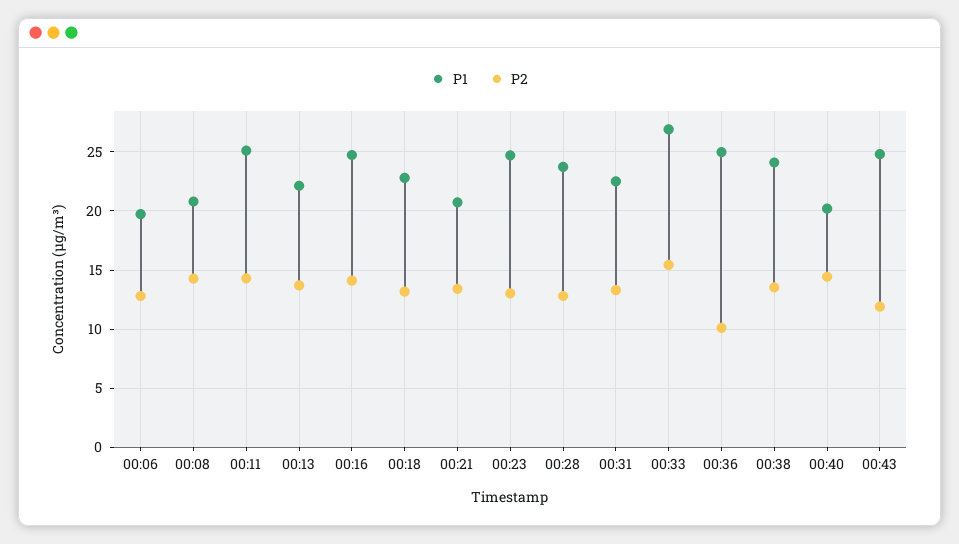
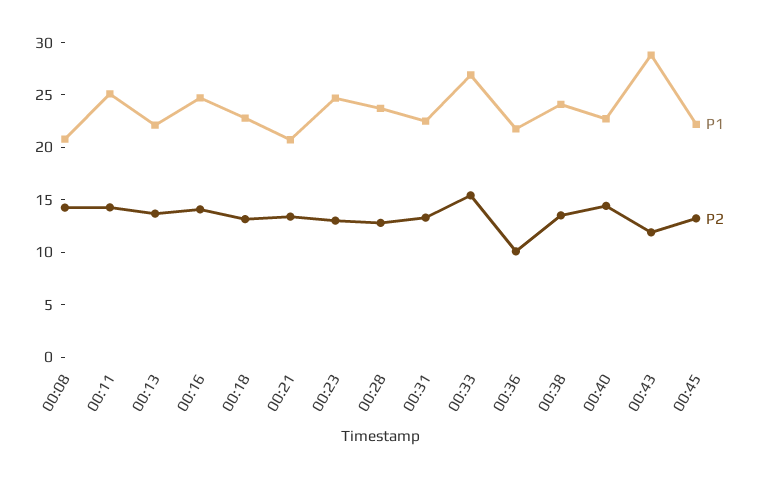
P1, 00:06: 20 -> none
P2, 00:06: 13 -> none
P1, 00:36: 25 -> 22
P1, 00:40: 20 -> 23
P1, 00:43: 25 -> 29
P1, 00:45: none -> 22
P2, 00:45: none -> 13

